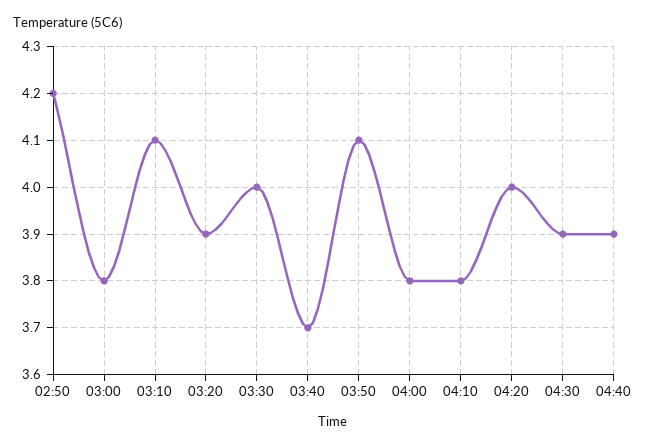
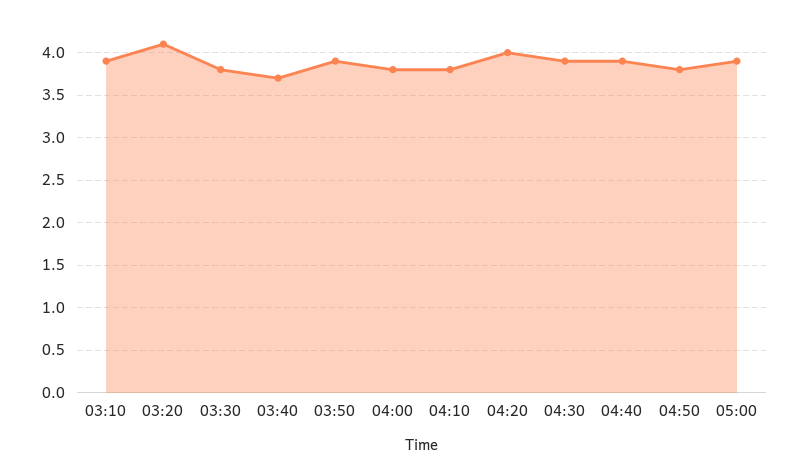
02:50: 4.2 -> none
03:00: 3.8 -> none
03:10: 4.1 -> 3.9
03:20: 3.9 -> 4.1
03:30: 4 -> 3.8
03:50: 4.1 -> 3.9
04:50: none -> 3.8
05:00: none -> 3.9

